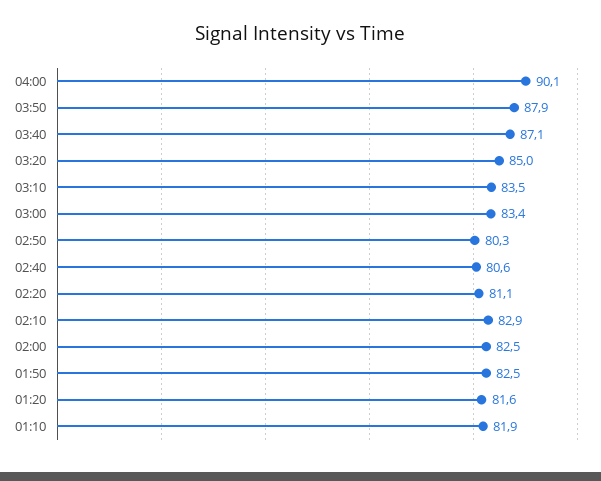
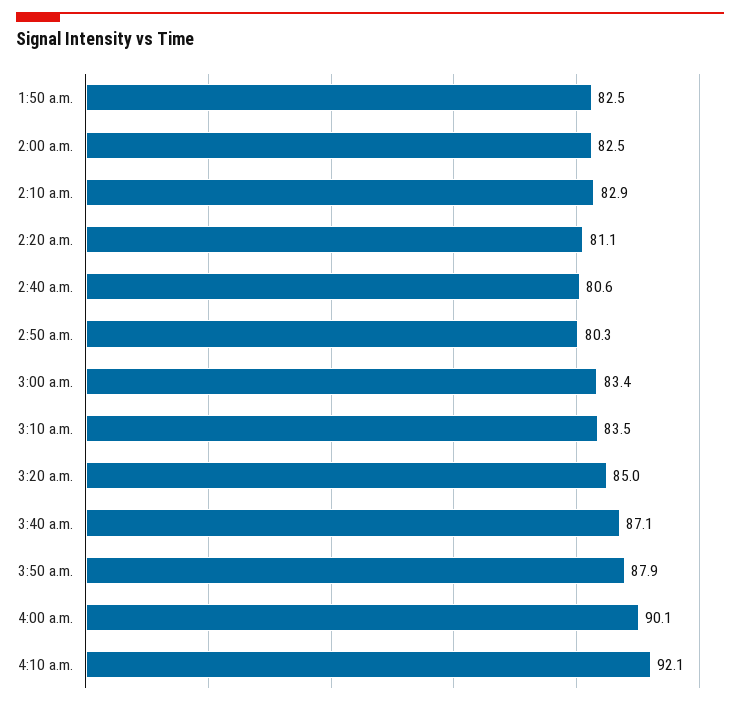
01:20: 81.6 -> none
01:10: 81.9 -> none
4:10 a.m.: none -> 92.1

